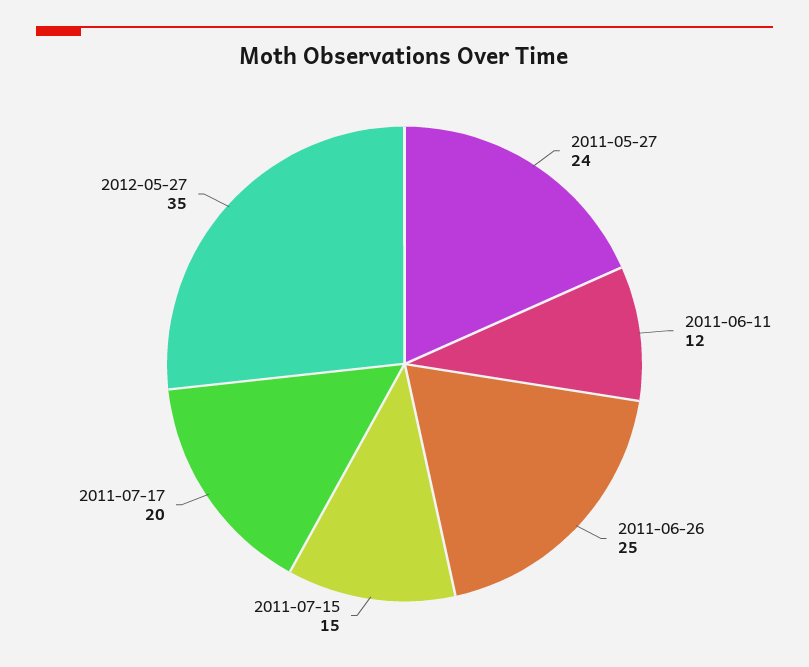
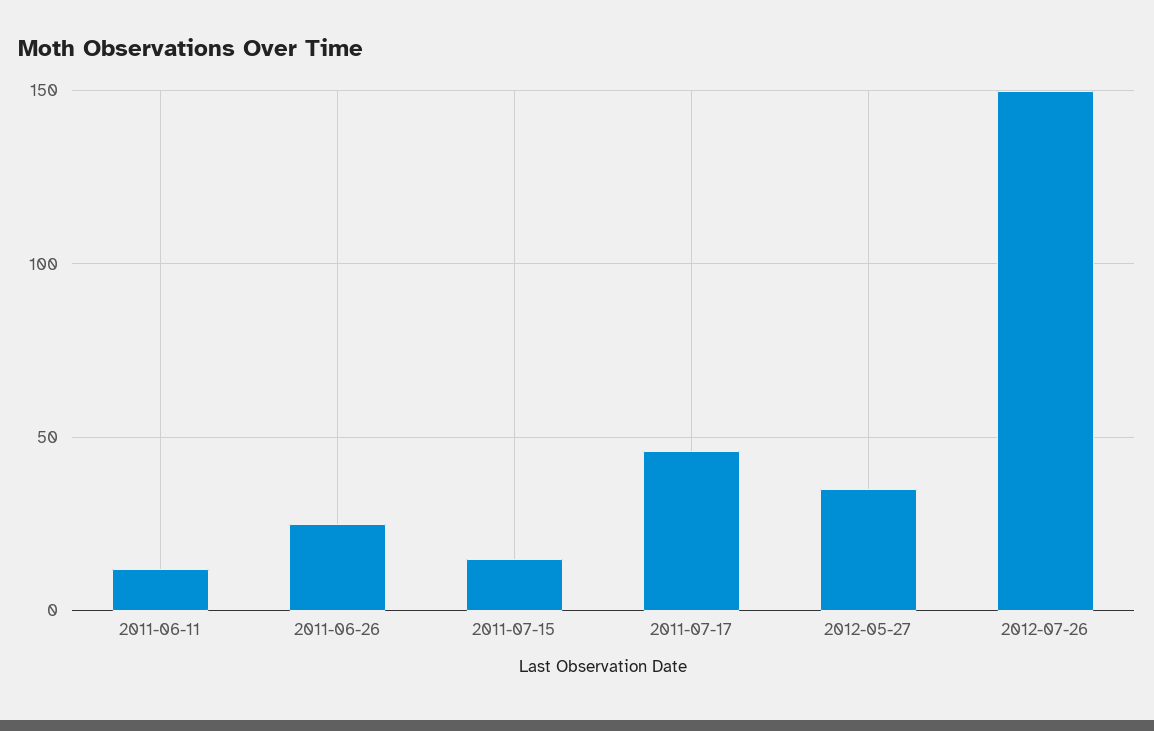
2011-05-27: 24 -> none
2011-07-17: 20 -> 45
2012-07-26: none -> 150

